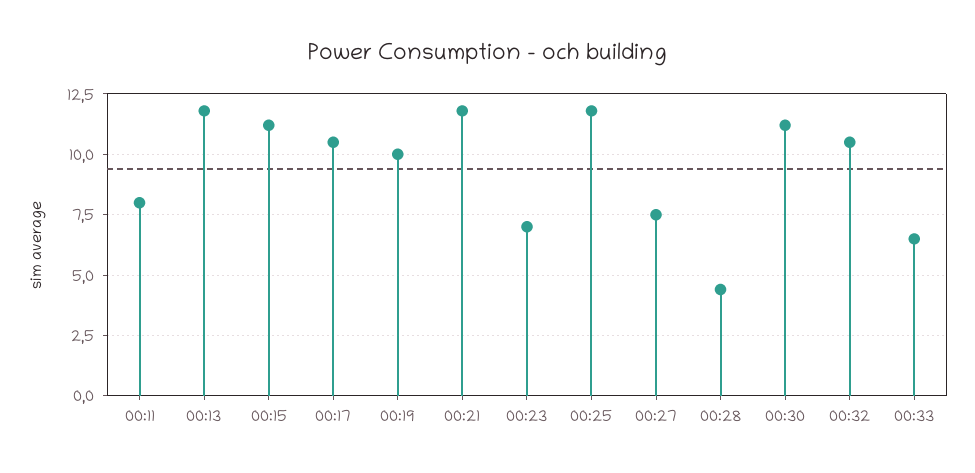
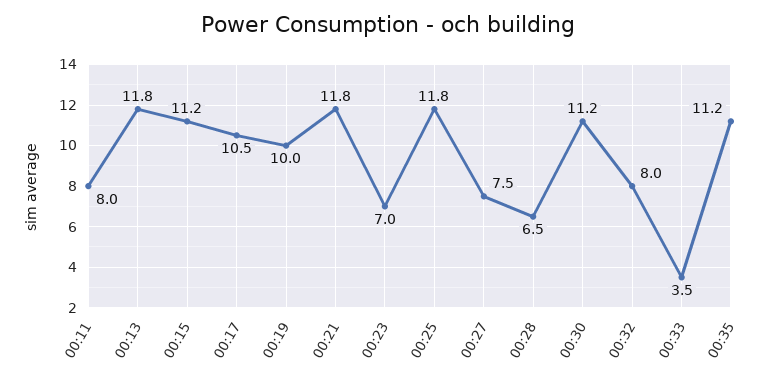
00:28: 4.5 -> 6.5
00:32: 10.5 -> 8
00:33: 6.5 -> 3.5
00:35: none -> 11.2

